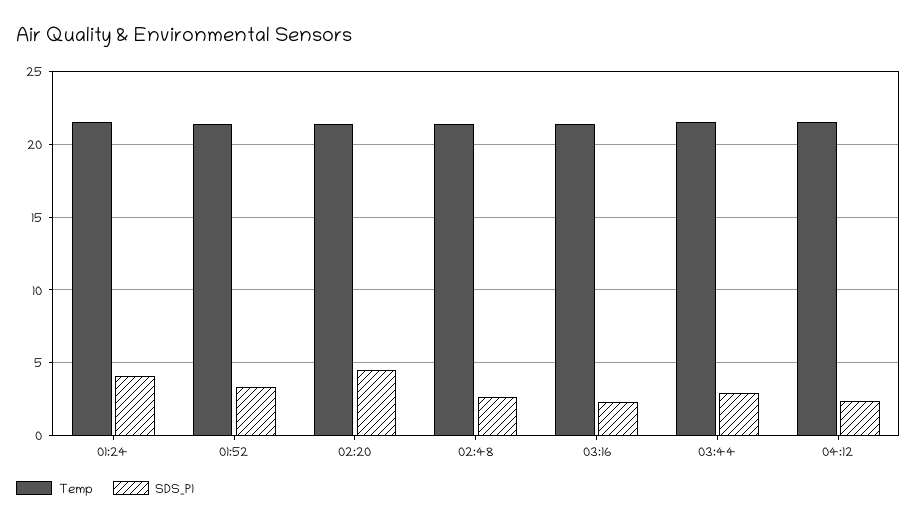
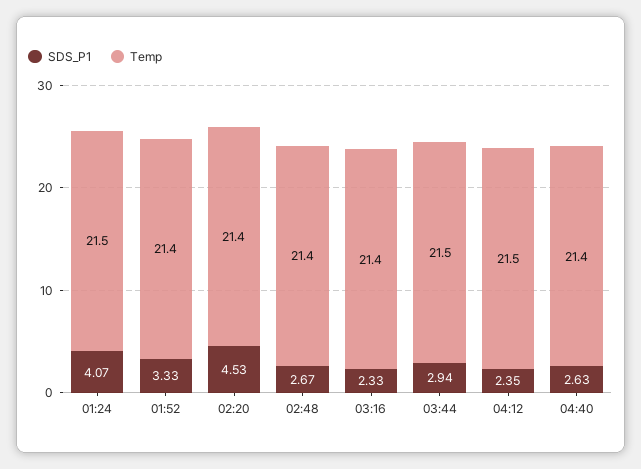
SDS_P1, 04:40: none -> 2.63
Temp, 04:40: none -> 21.4

